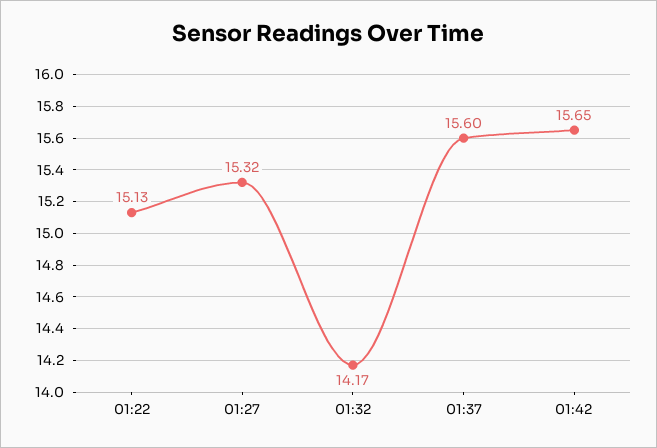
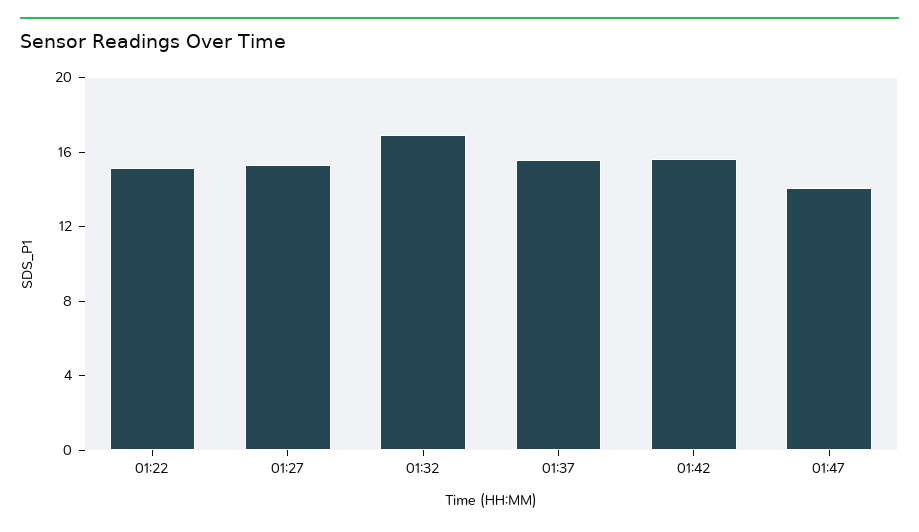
01:32: 14.17 -> 17
01:47: none -> 14

